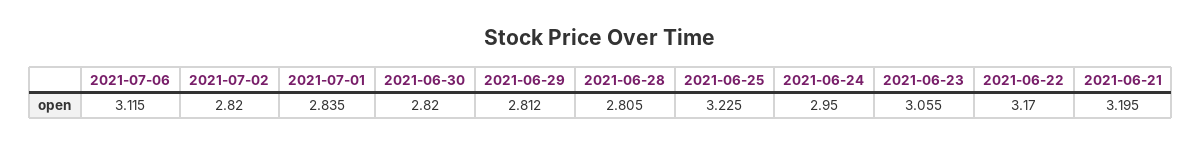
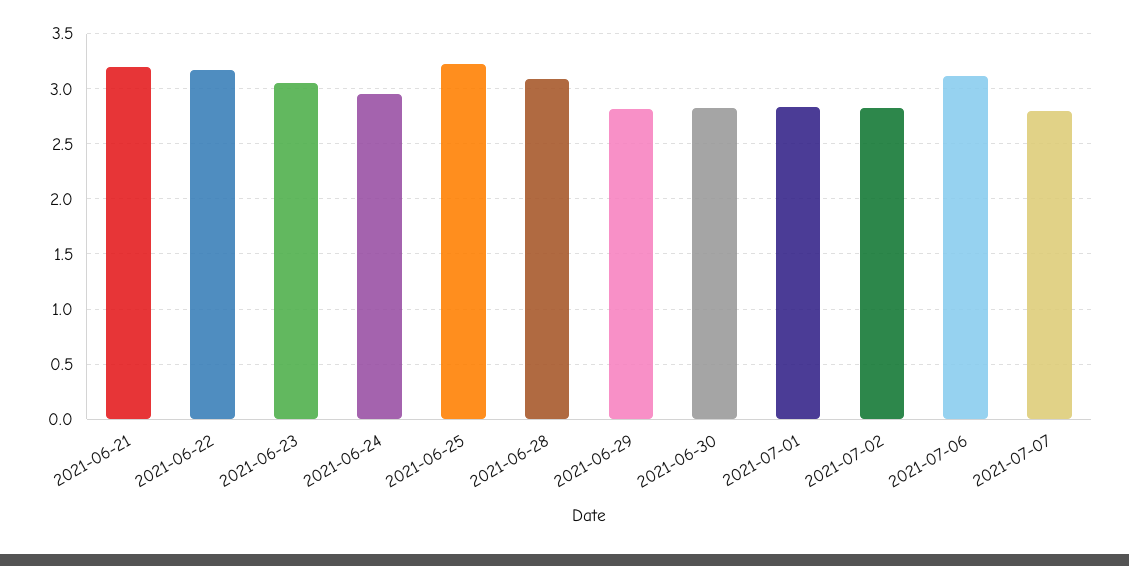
2021-06-28: 2.805 -> 3.1
2021-07-07: none -> 2.8

